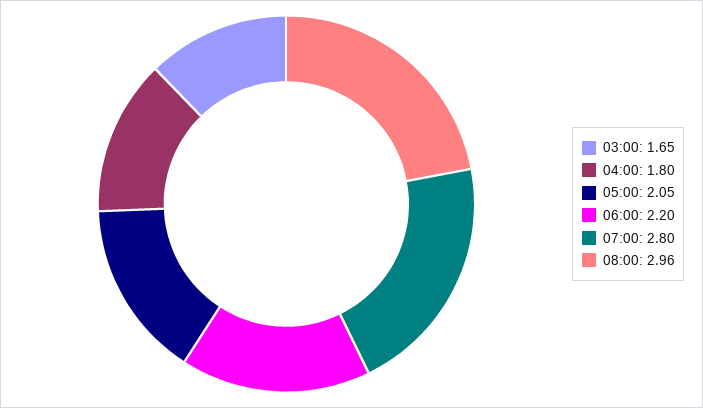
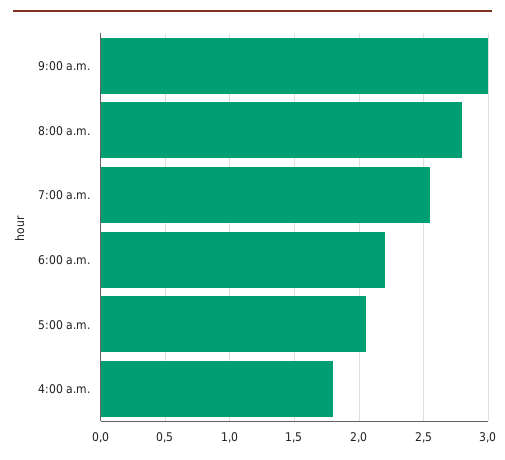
03:00: 1.65 -> none
07:00: 2.8 -> 2.55
08:00: 2.96 -> 2.8
9:00 a.m.: none -> 3

